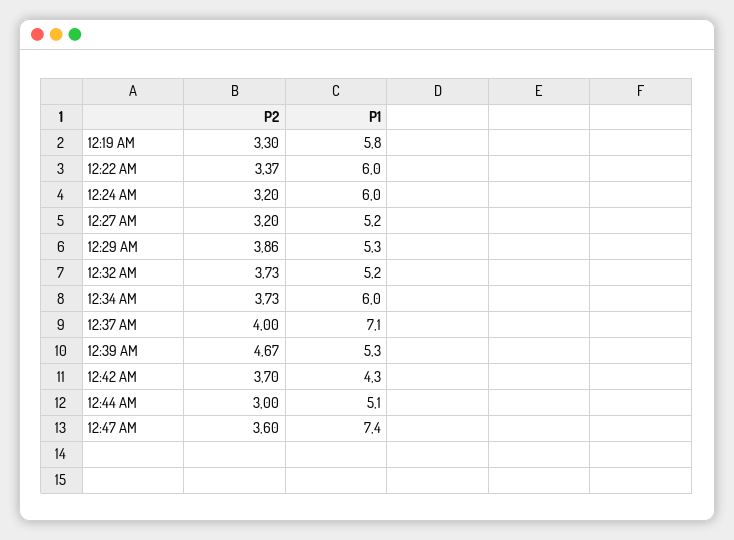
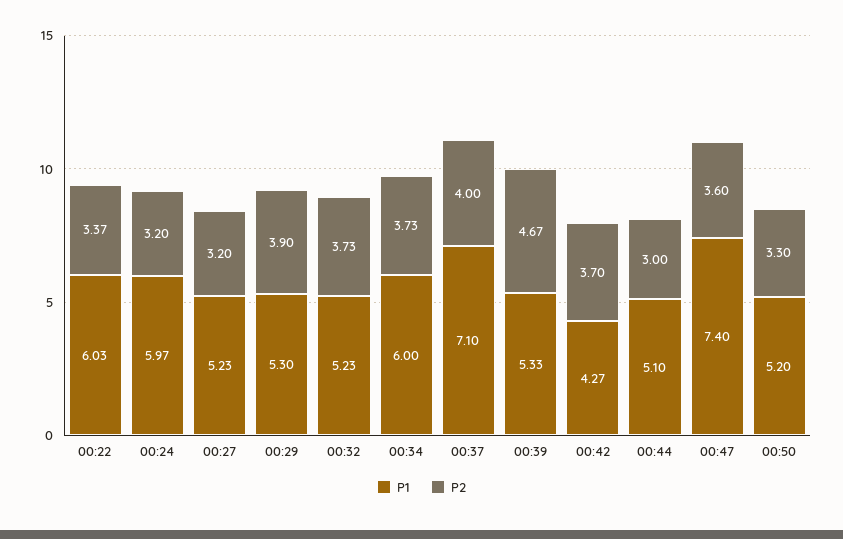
P2, 12:19 AM: 3.3 -> none
P1, 12:19 AM: 5.8 -> none
P2, 12:29 AM: 3.86 -> 3.9
P1, 00:50: none -> 5.2
P2, 00:50: none -> 3.3

